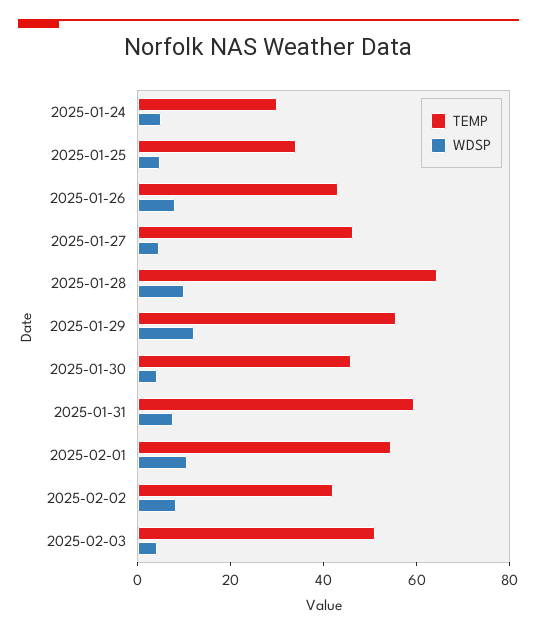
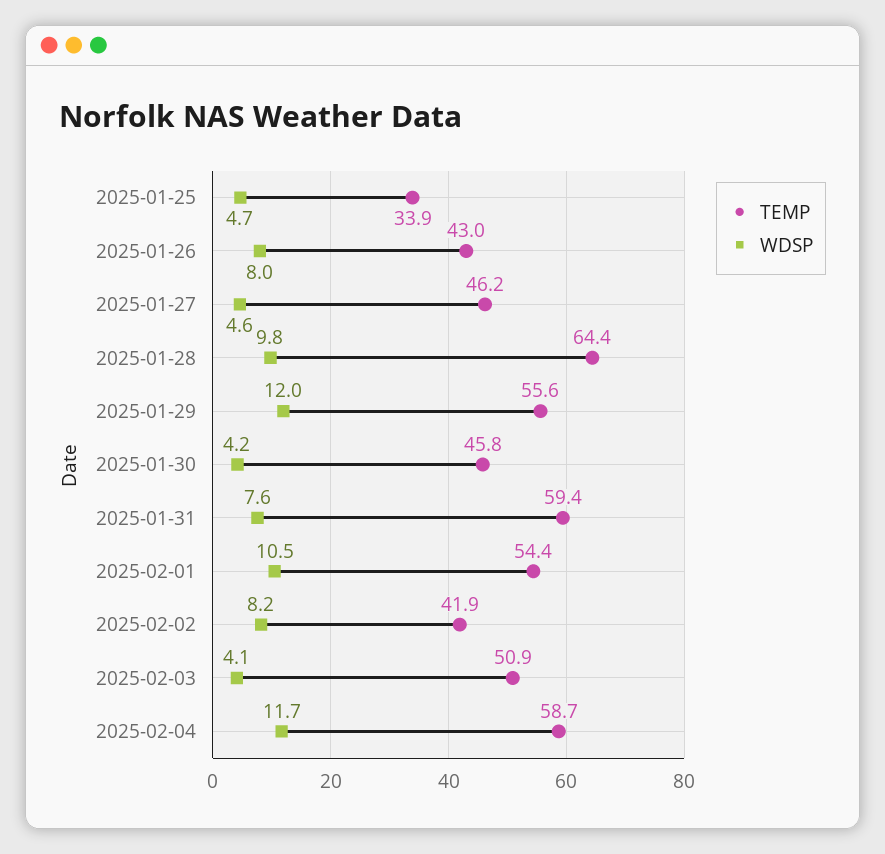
TEMP, 2025-01-24: 30 -> none
WDSP, 2025-01-24: 5 -> none
TEMP, 2025-02-04: none -> 58.7
WDSP, 2025-02-04: none -> 11.7

